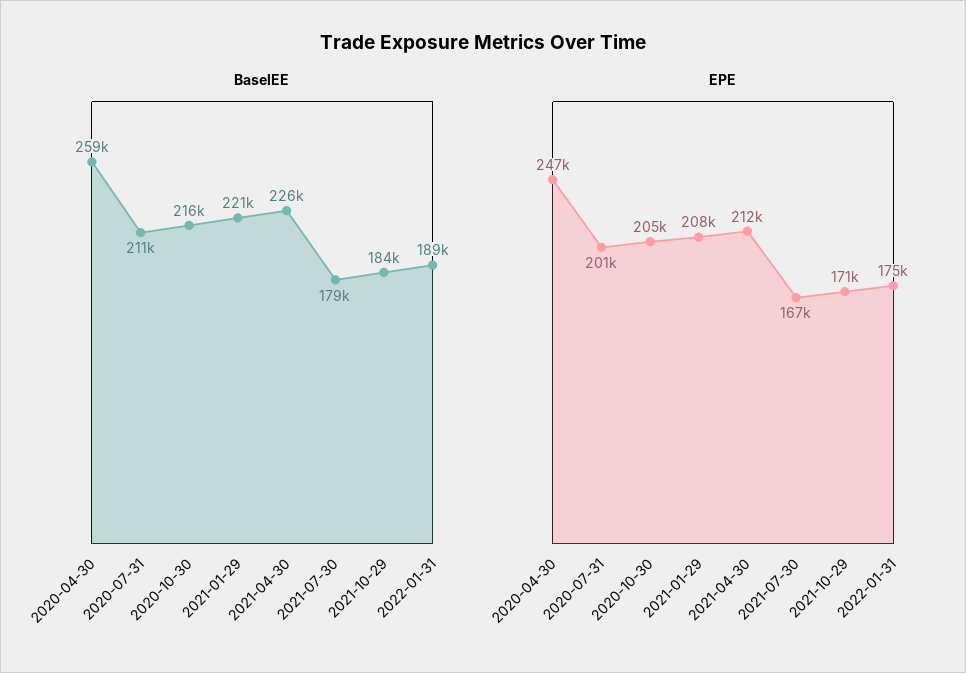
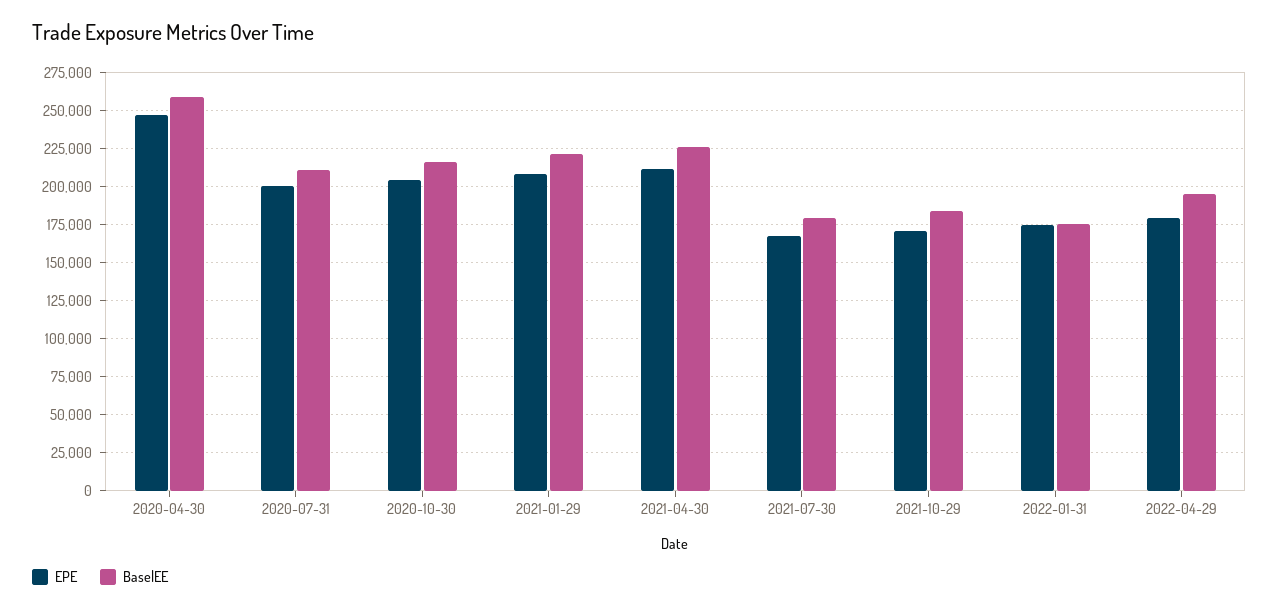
BaselEE, 2022-01-31: 189000 -> 175000
EPE, 2022-04-29: none -> 180000
BaselEE, 2022-04-29: none -> 195000

